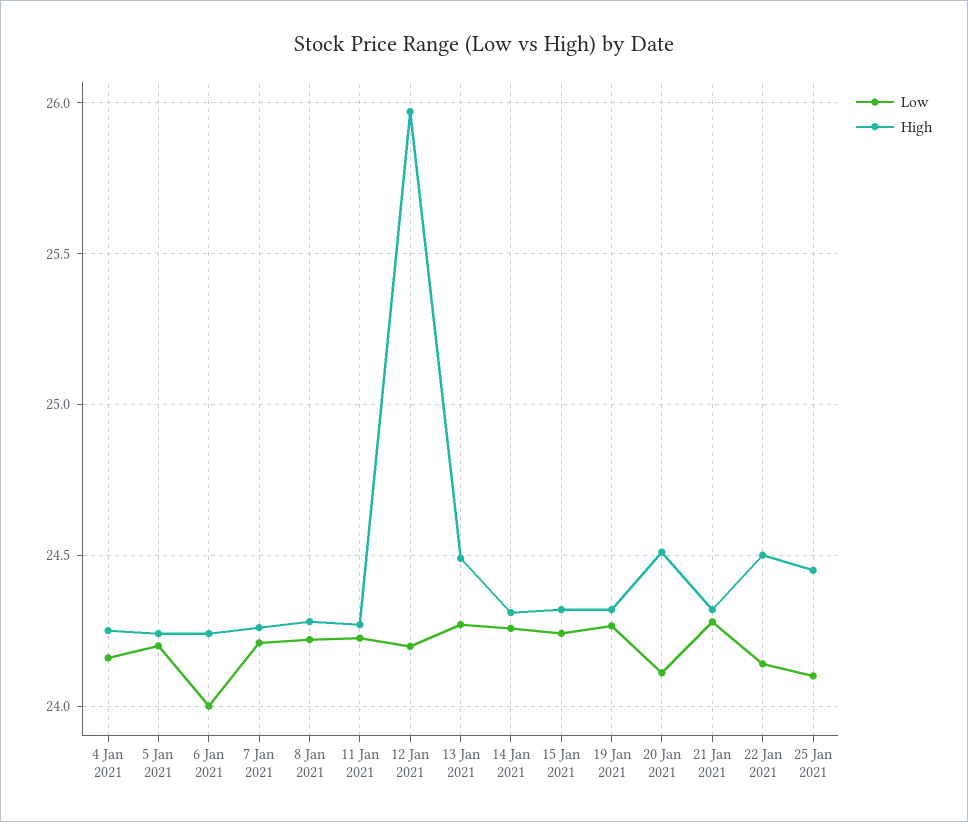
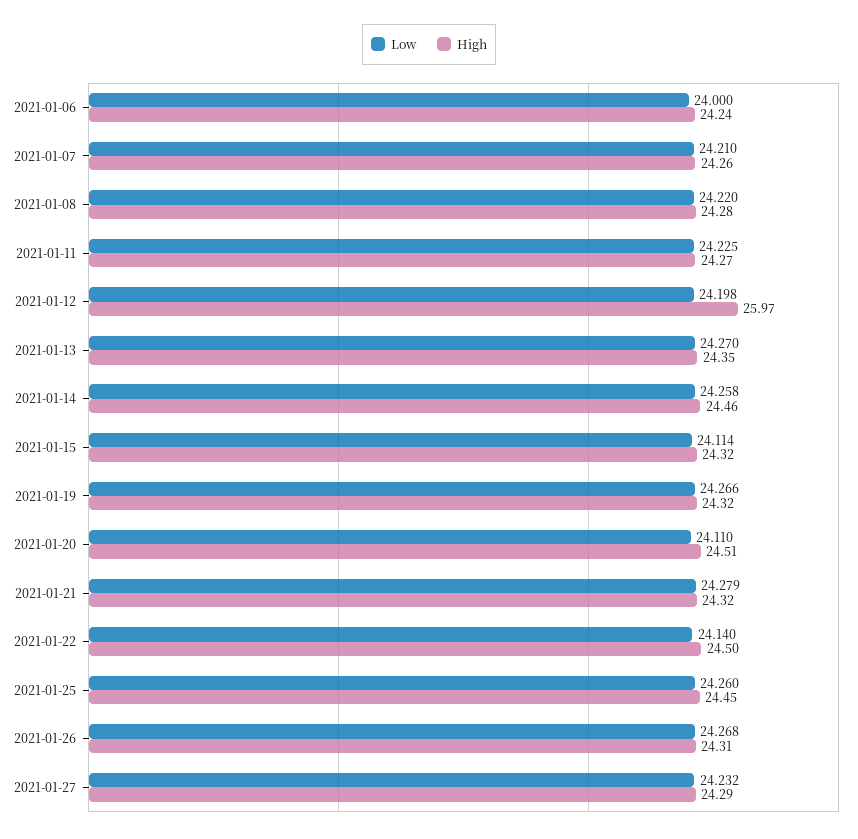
Low, 4 Jan 2021: 24.15 -> none
High, 4 Jan 2021: 24.25 -> none
Low, 5 Jan 2021: 24.2 -> none
High, 5 Jan 2021: 24.25 -> none
High, 13 Jan 2021: 24.5 -> 24.35
High, 14 Jan 2021: 24.3 -> 24.46
Low, 15 Jan 2021: 24.25 -> 24.114
Low, 25 Jan 2021: 24.1 -> 24.26
Low, 2021-01-26: none -> 24.268
High, 2021-01-26: none -> 24.31
Low, 2021-01-27: none -> 24.232
High, 2021-01-27: none -> 24.29

